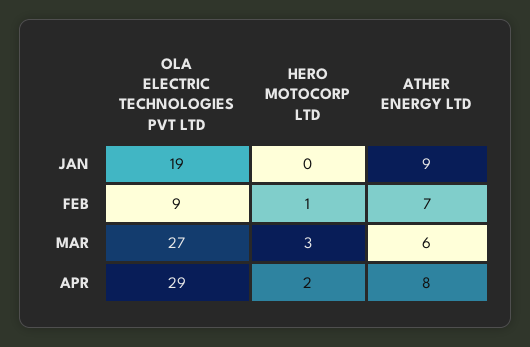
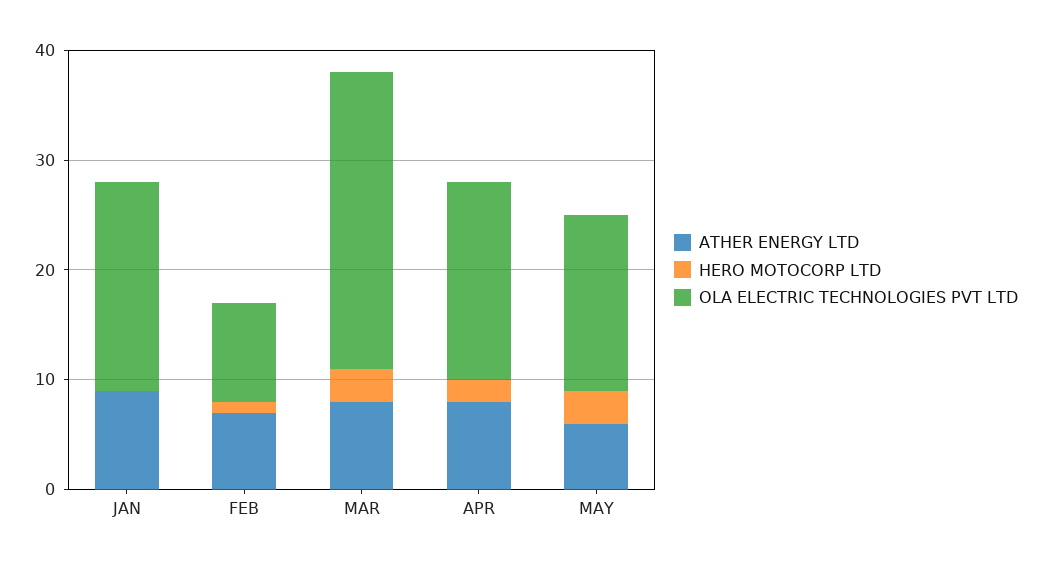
ATHER ENERGY LTD, MAR: 6 -> 8
OLA ELECTRIC TECHNOLOGIES PVT LTD, APR: 29 -> 18
ATHER ENERGY LTD, MAY: none -> 6
HERO MOTOCORP LTD, MAY: none -> 3
OLA ELECTRIC TECHNOLOGIES PVT LTD, MAY: none -> 16

